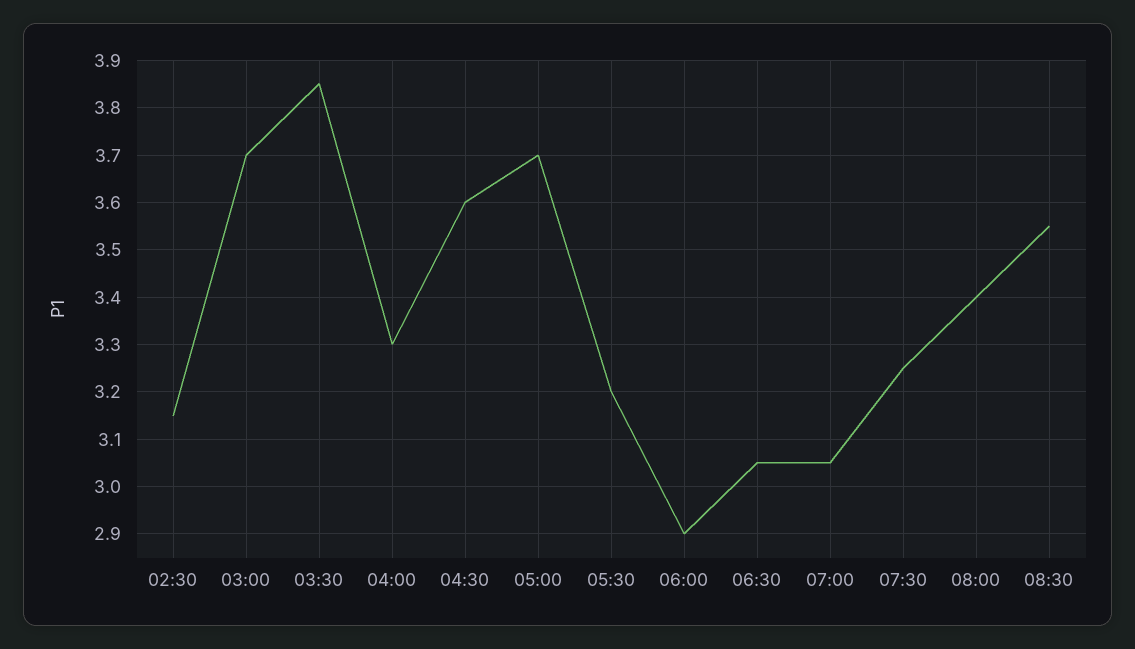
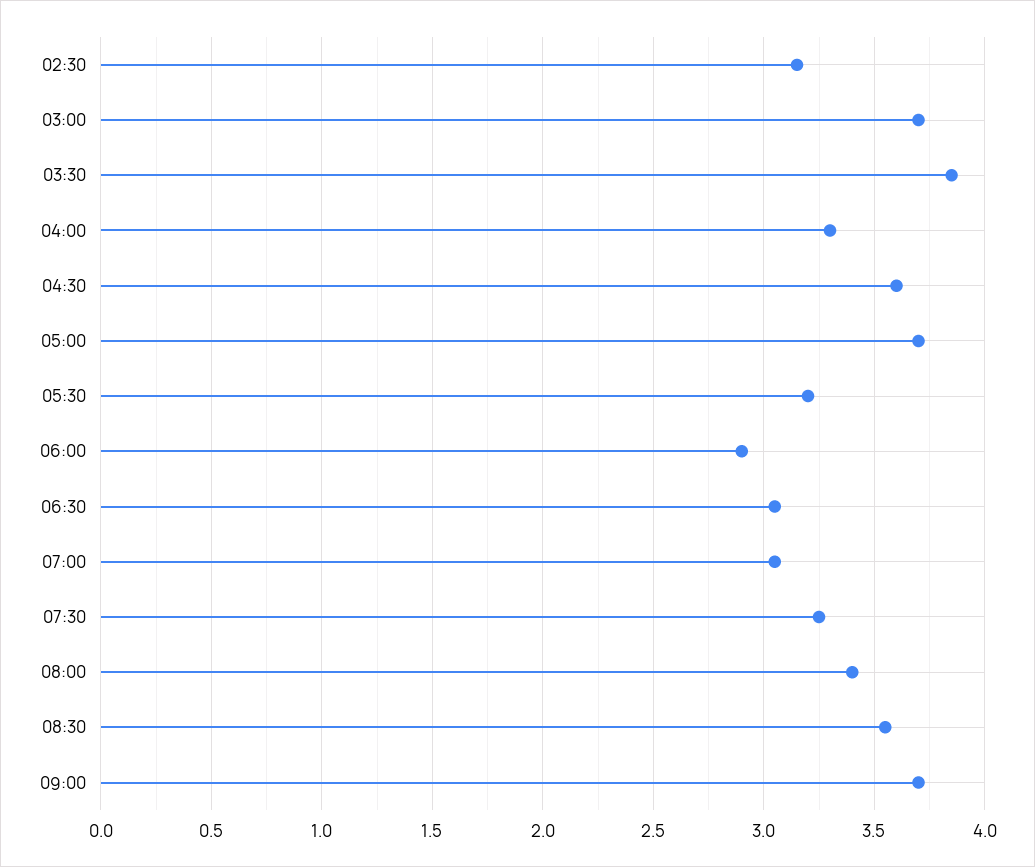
09:00: none -> 3.7

